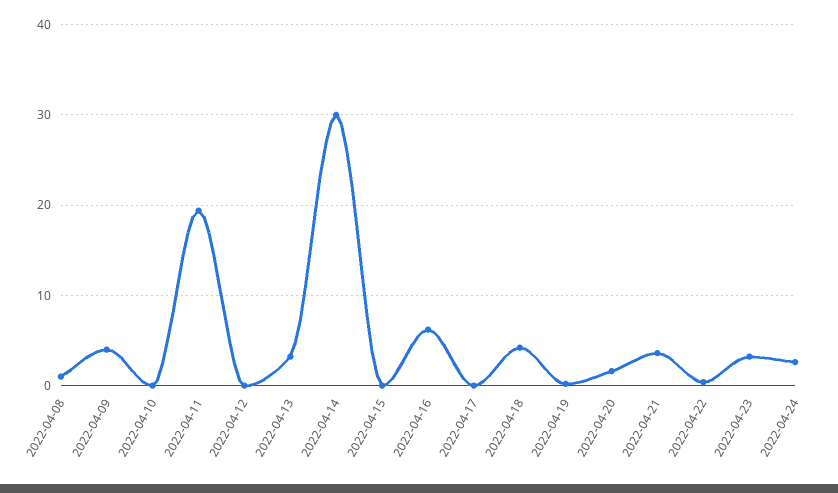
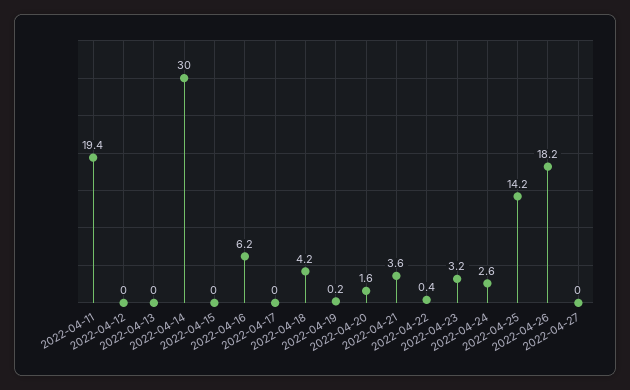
2022-04-08: 1 -> none
2022-04-09: 4 -> none
2022-04-10: 0 -> none
2022-04-13: 3 -> 0
2022-04-25: none -> 14.2
2022-04-26: none -> 18.2
2022-04-27: none -> 0

